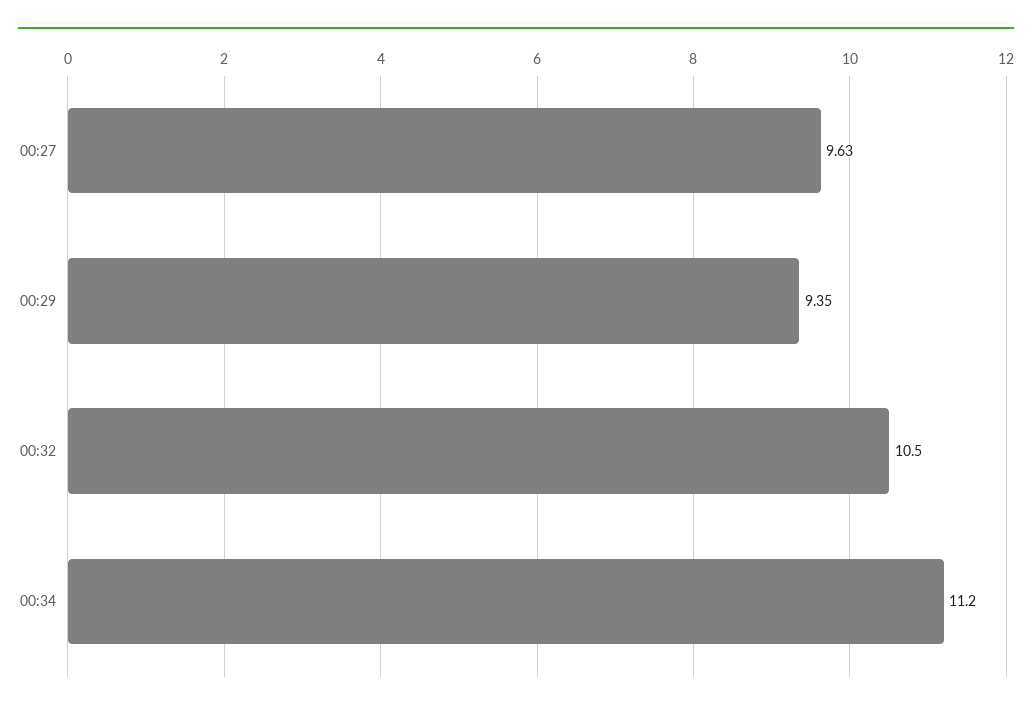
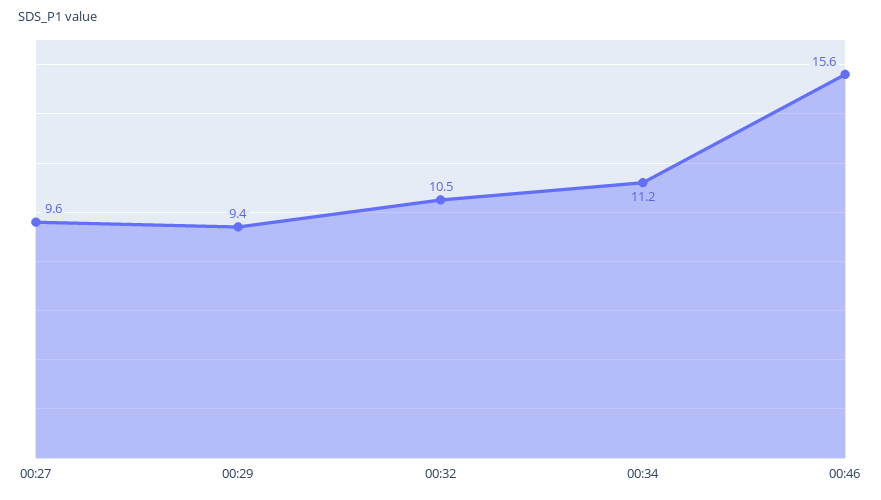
00:46: none -> 15.6

